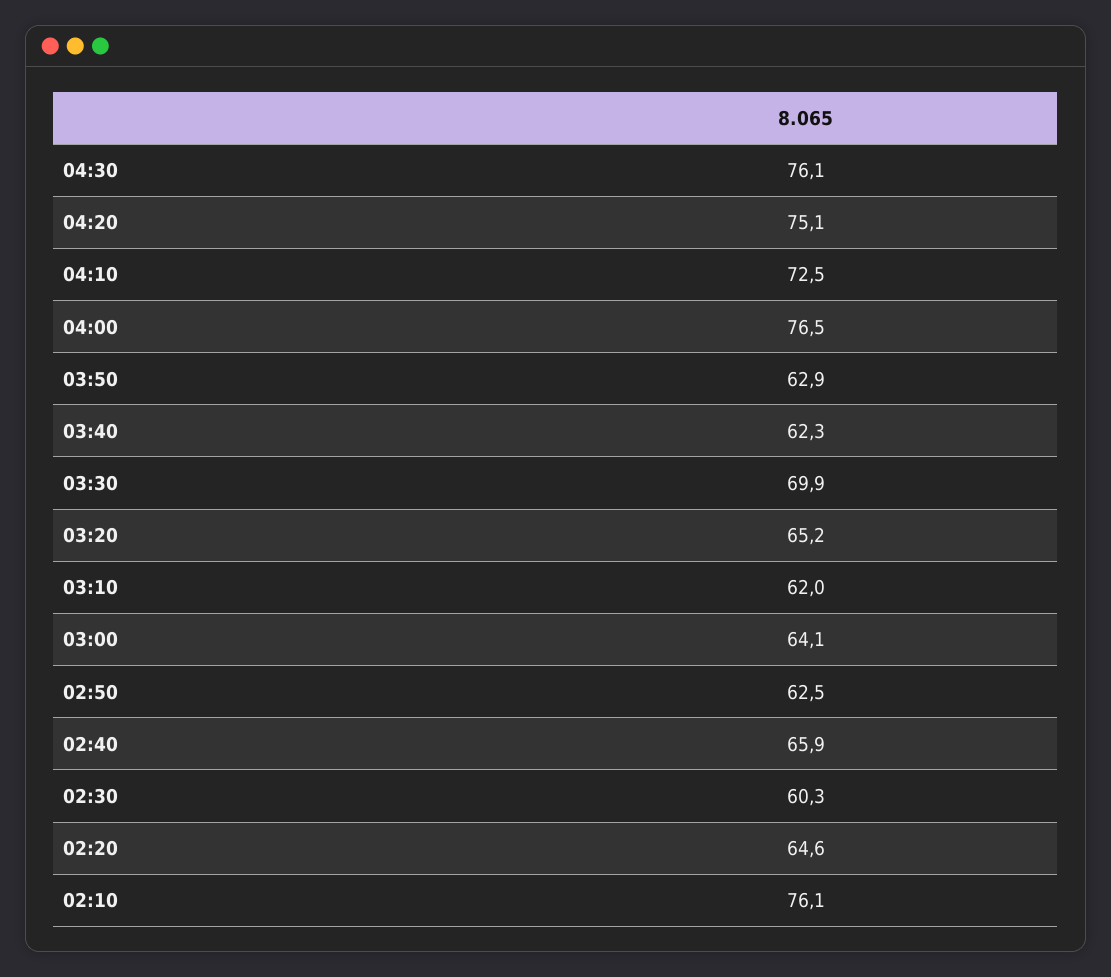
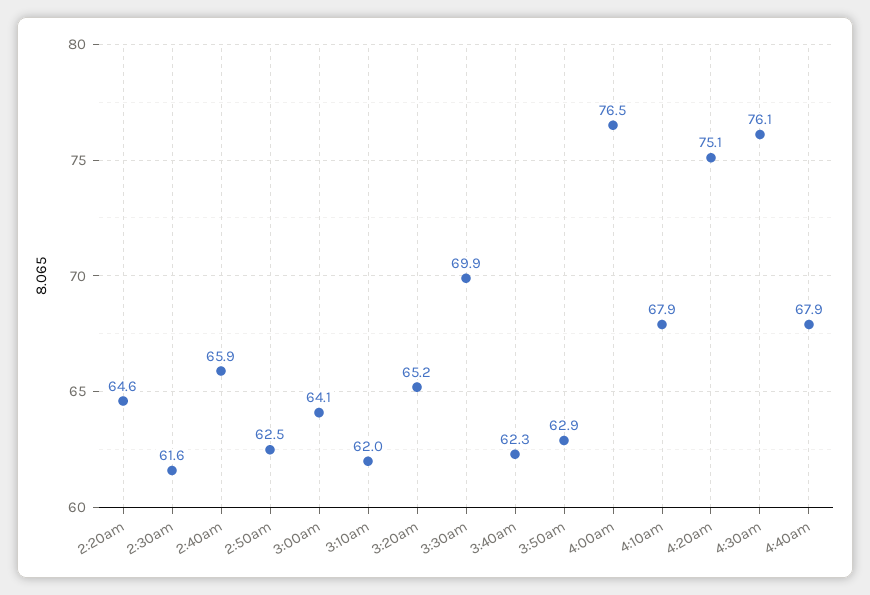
04:10: 72.5 -> 67.9
02:30: 60.3 -> 61.6
02:10: 76.1 -> none
4:40am: none -> 67.9

